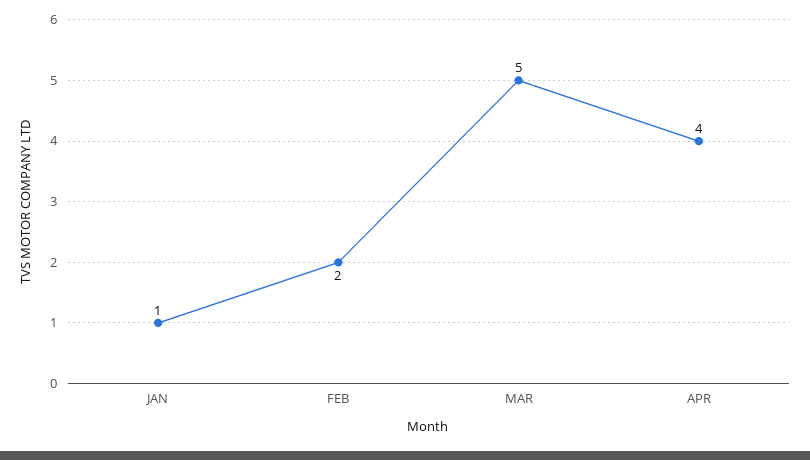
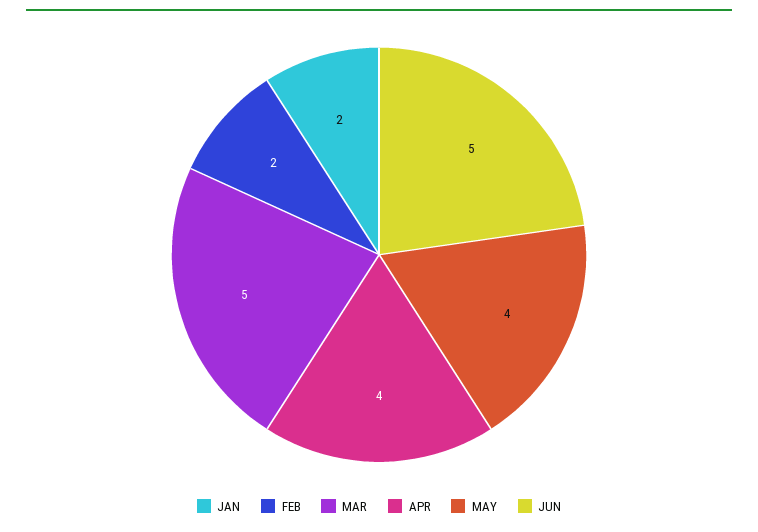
JAN: 1 -> 2
MAY: none -> 4
JUN: none -> 5

